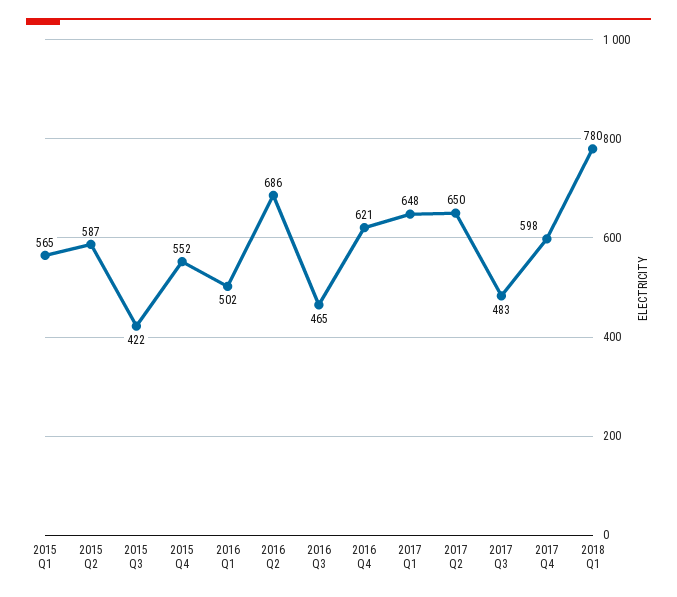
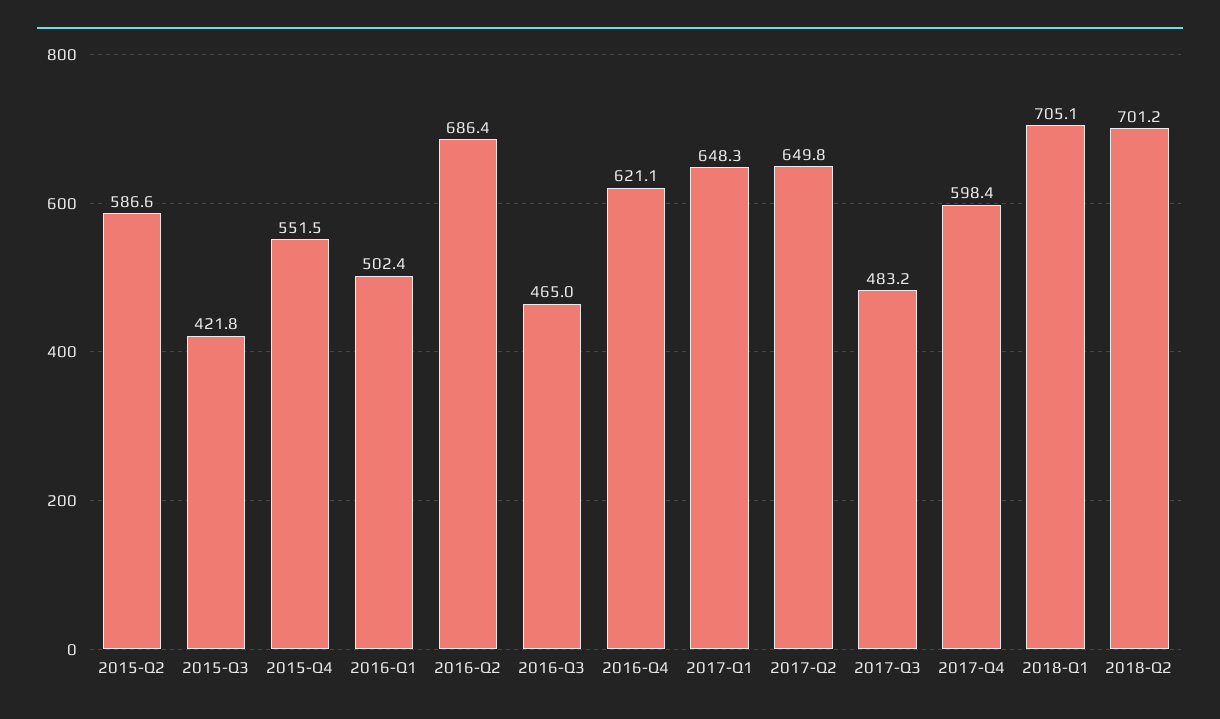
2015 Q1: 565 -> none
2018 Q1: 780 -> 705.1
2018-Q2: none -> 701.2

